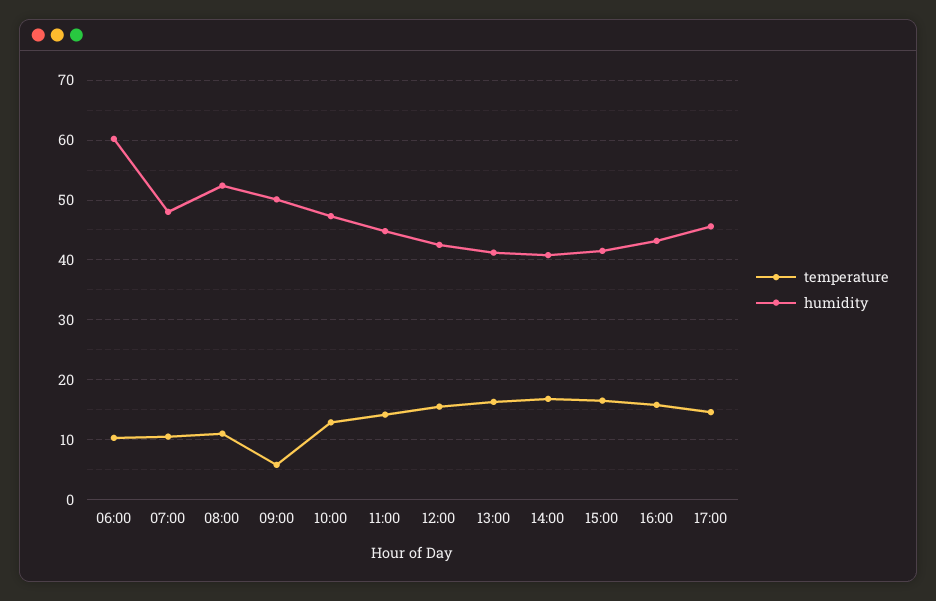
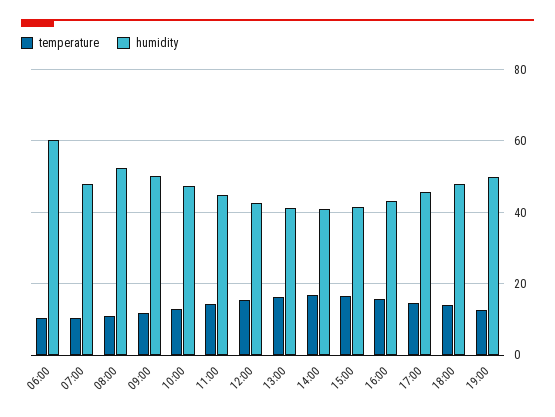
temperature, 09:00: 6 -> 12
temperature, 18:00: none -> 14
humidity, 18:00: none -> 48
temperature, 19:00: none -> 12
humidity, 19:00: none -> 50

